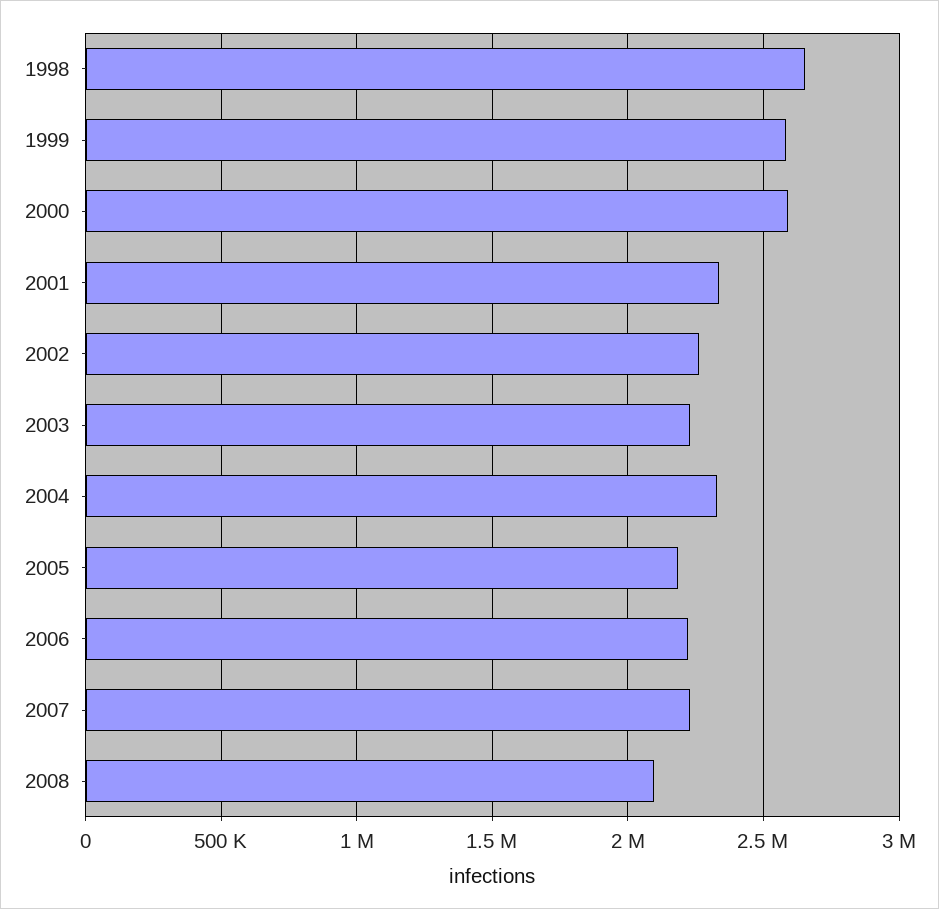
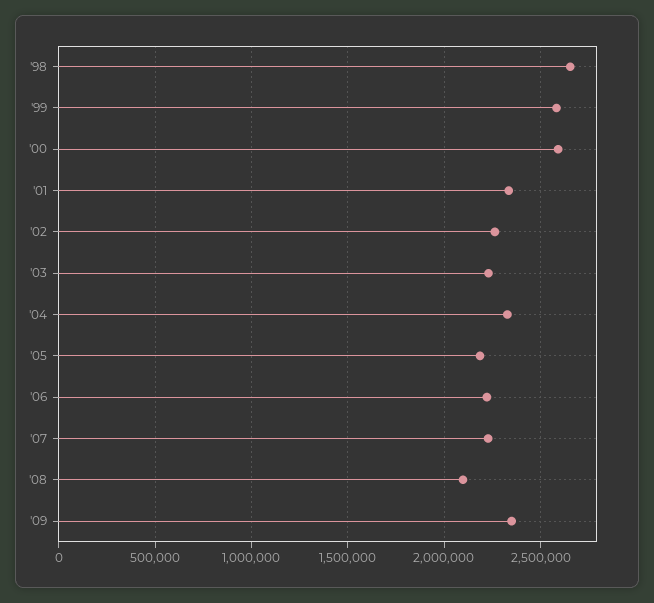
'09: none -> 2350000

